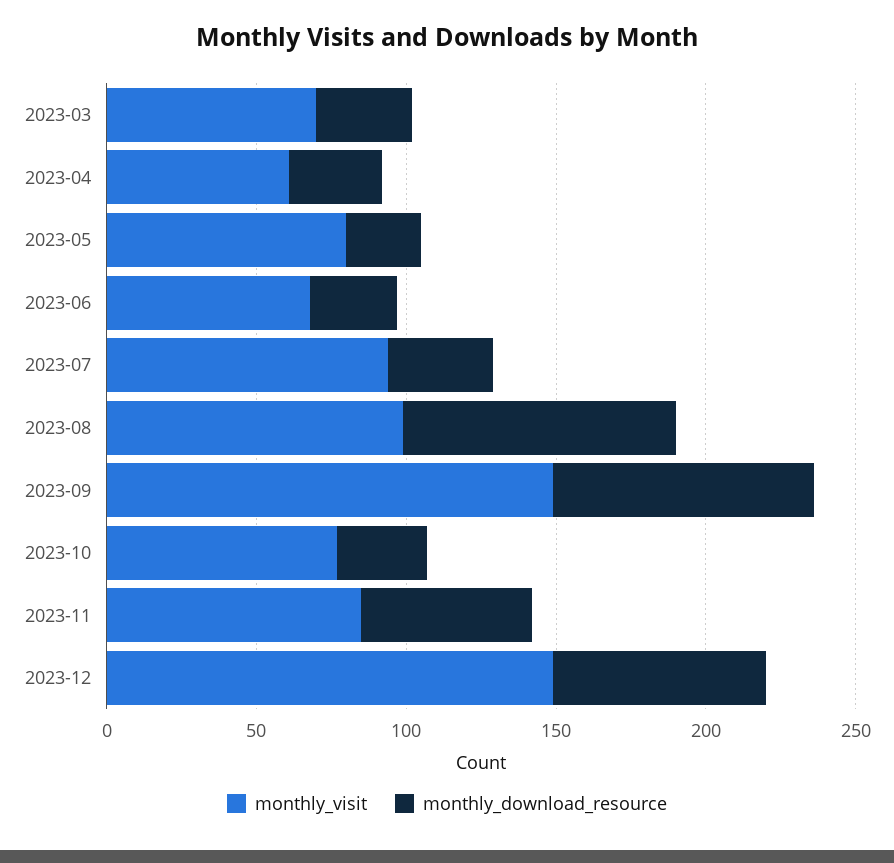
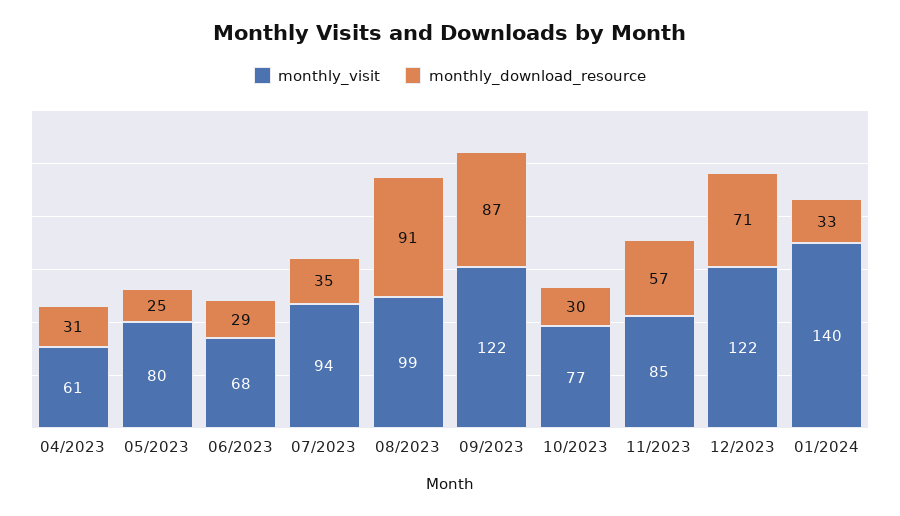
monthly_visit, 2023-03: 70 -> none
monthly_download_resource, 2023-03: 30 -> none
monthly_visit, 2023-09: 150 -> 122
monthly_visit, 2023-12: 150 -> 122
monthly_visit, 01/2024: none -> 140
monthly_download_resource, 01/2024: none -> 33

